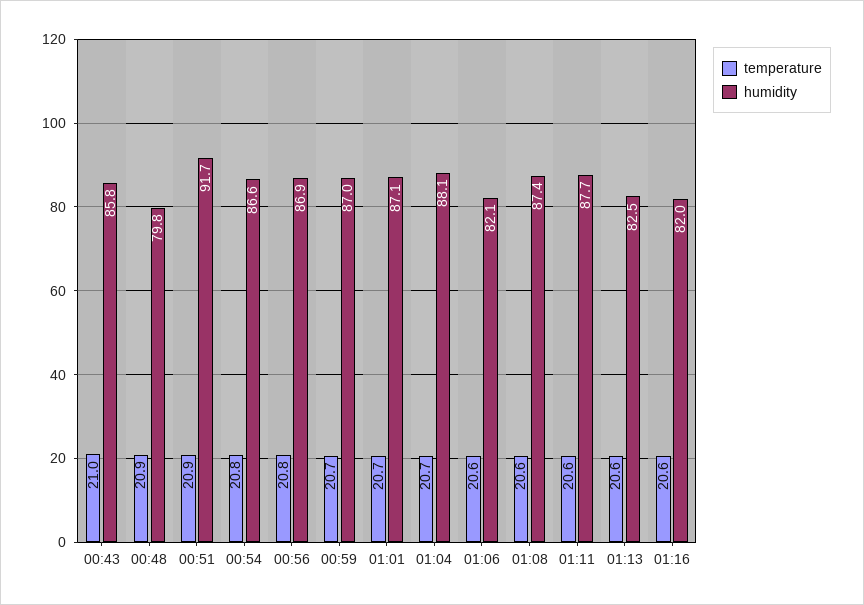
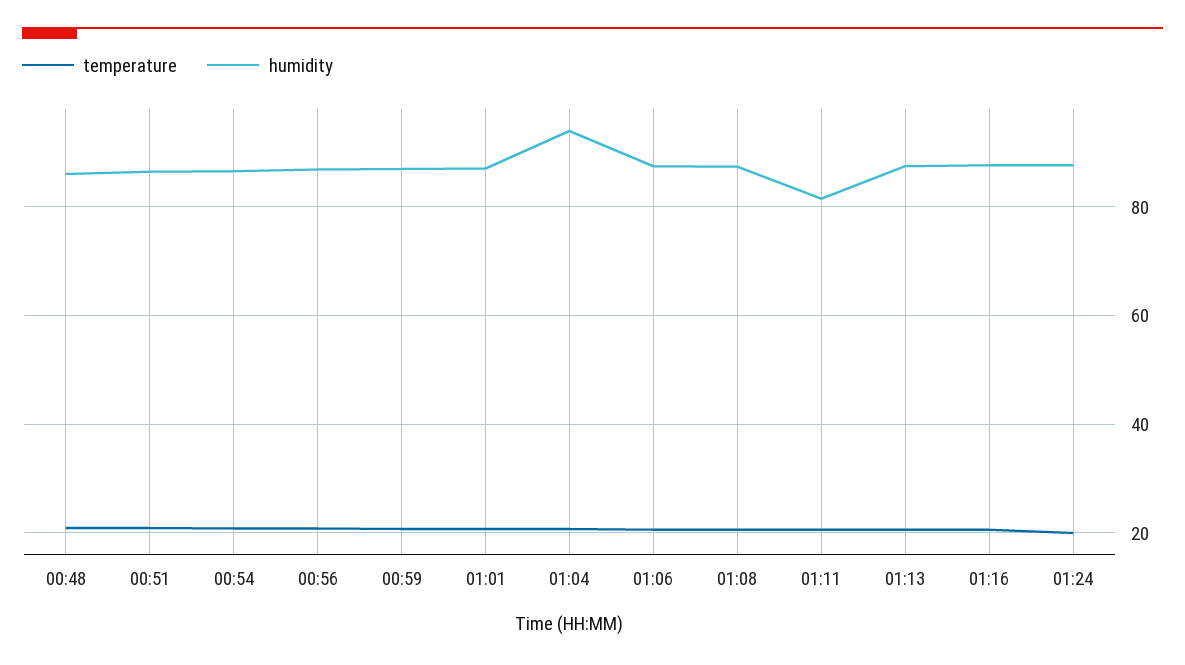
temperature, 00:43: 21 -> none
humidity, 00:43: 85.8 -> none
humidity, 00:48: 79.8 -> 86
humidity, 00:51: 91.7 -> 86
humidity, 01:04: 88.1 -> 94
humidity, 01:06: 82.1 -> 88
humidity, 01:11: 87.7 -> 82
humidity, 01:13: 82.5 -> 88
humidity, 01:16: 82 -> 88
temperature, 01:24: none -> 20
humidity, 01:24: none -> 88

